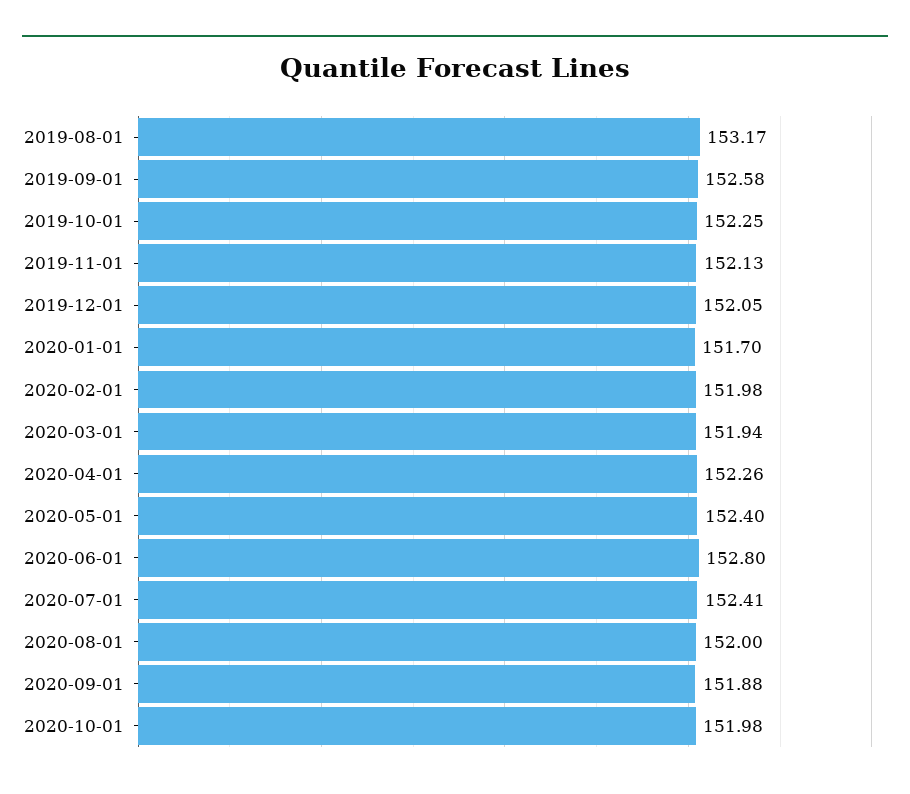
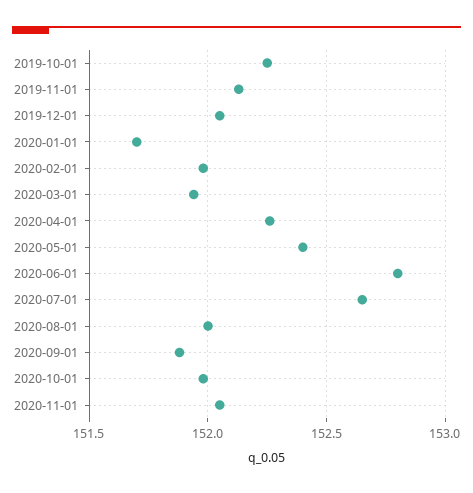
2019-08-01: 153.17 -> none
2019-09-01: 152.58 -> none
2020-07-01: 152.41 -> 152.65
2020-11-01: none -> 152.05

